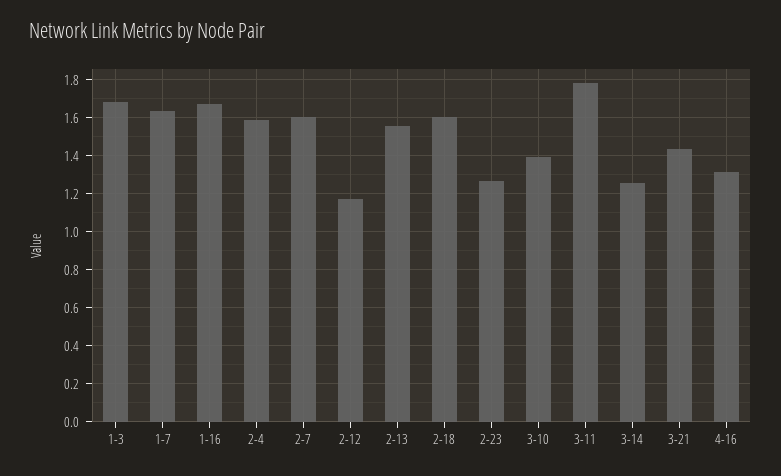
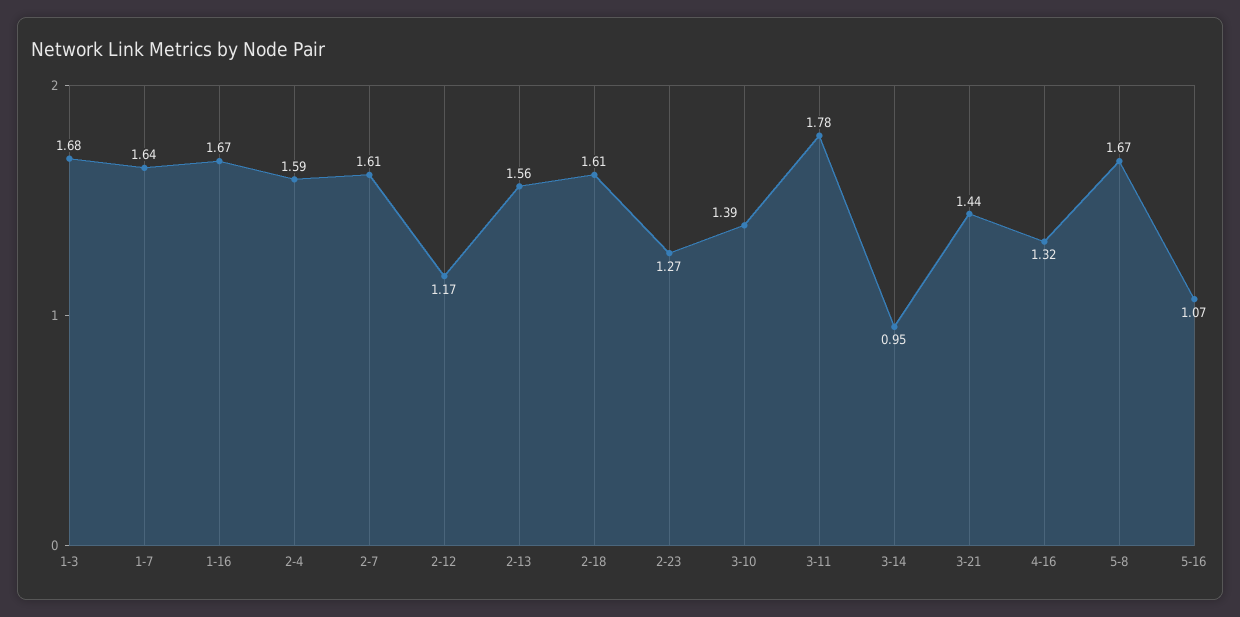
3-14: 1.25 -> 0.95
5-8: none -> 1.67
5-16: none -> 1.07

